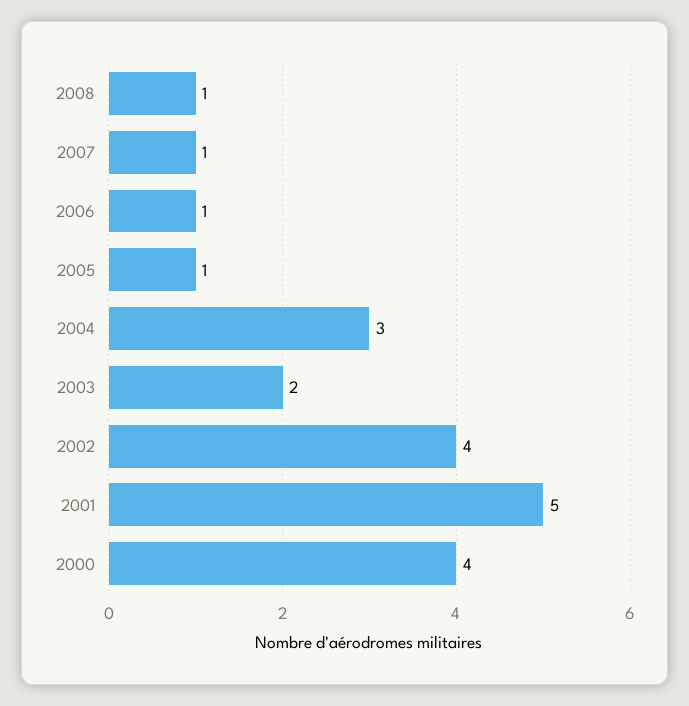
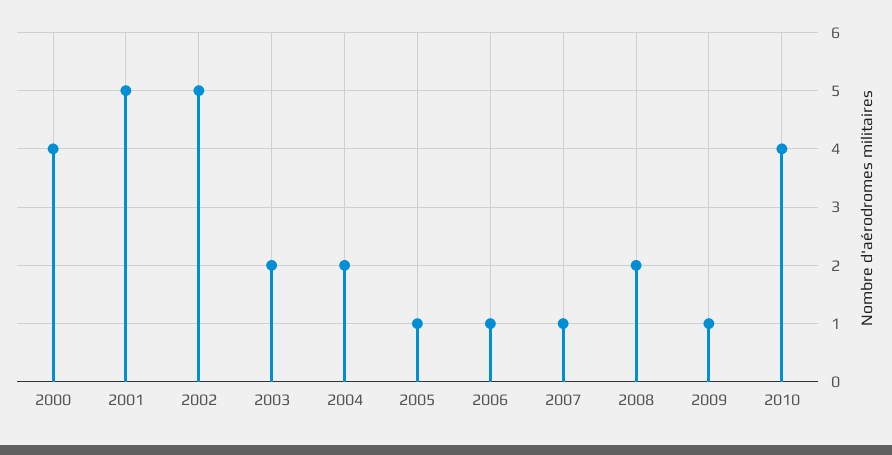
2008: 1 -> 2
2004: 3 -> 2
2002: 4 -> 5
2009: none -> 1
2010: none -> 4

